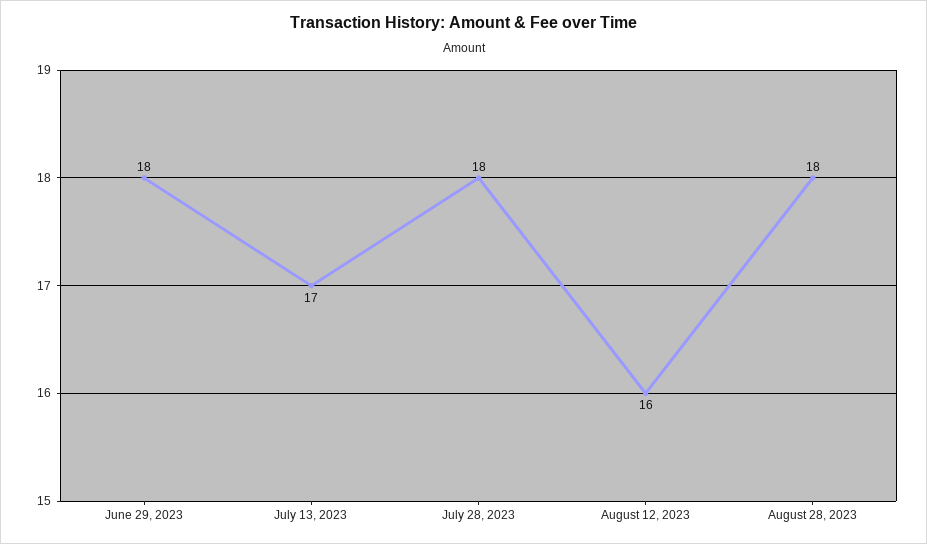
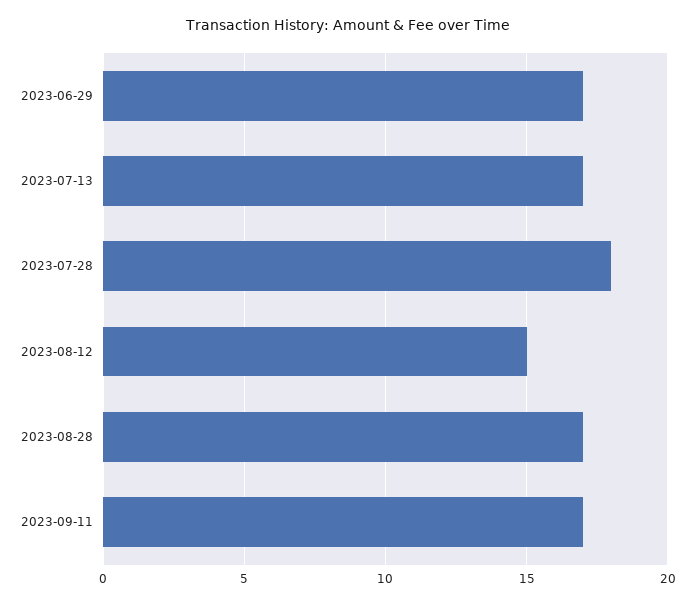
June 29, 2023: 18 -> 17
August 12, 2023: 16 -> 15
August 28, 2023: 18 -> 17
2023-09-11: none -> 17

